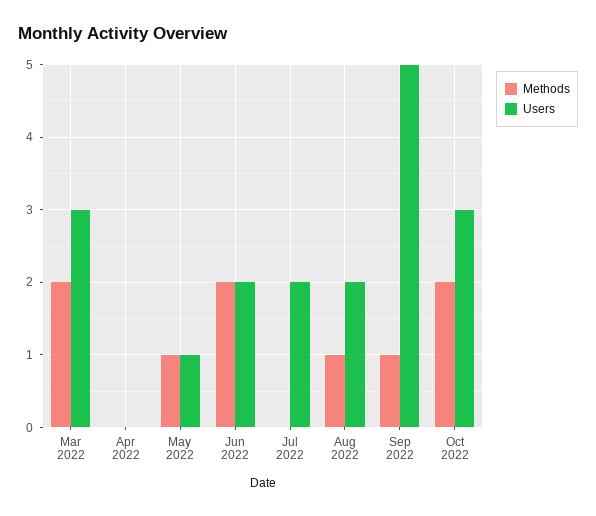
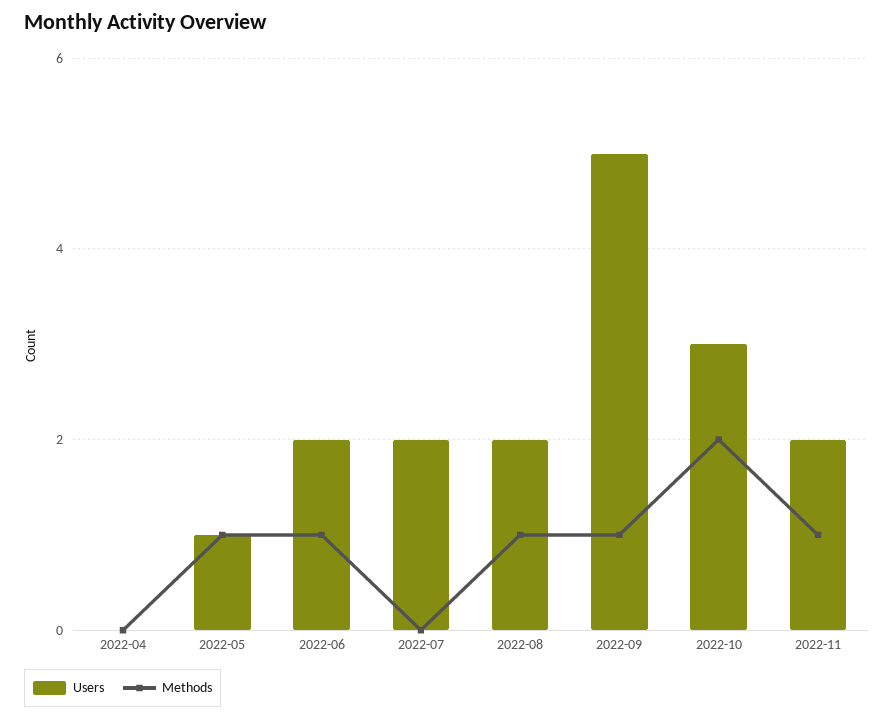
Methods, Mar 2022: 2 -> none
Users, Mar 2022: 3 -> none
Methods, Jun 2022: 2 -> 1
Users, 2022-11: none -> 2
Methods, 2022-11: none -> 1

